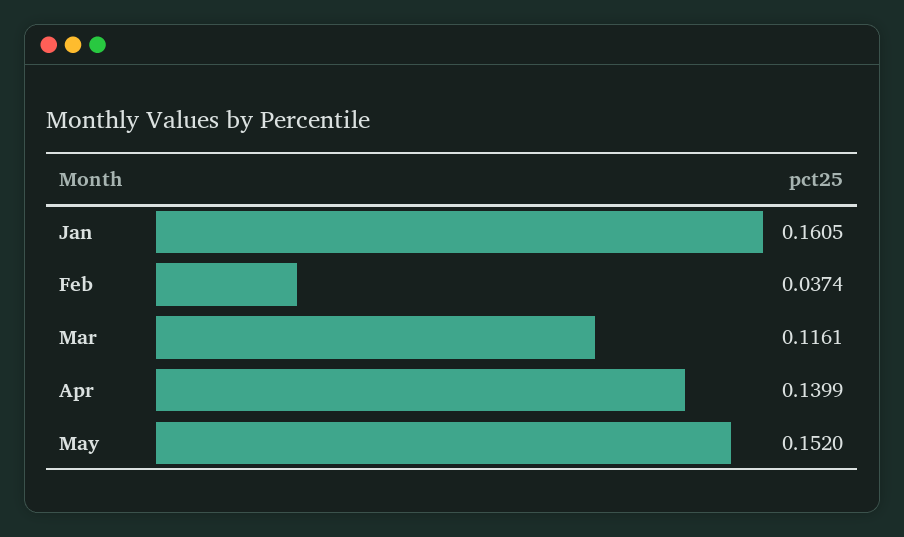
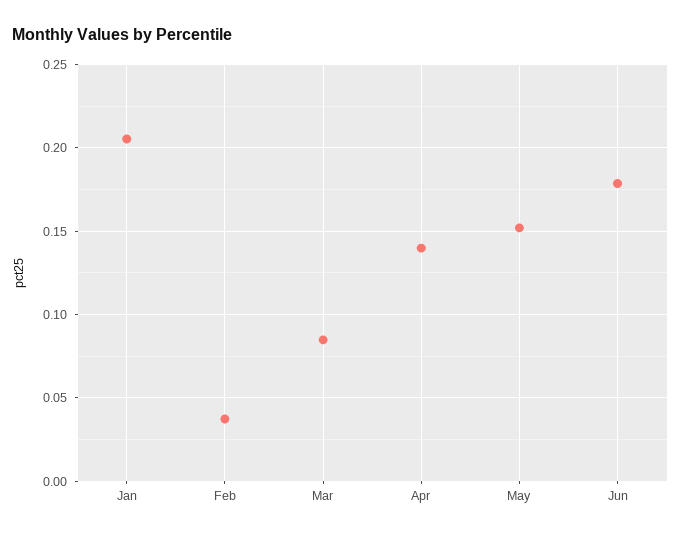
Jan: 0.1605 -> 0.205
Mar: 0.1161 -> 0.085
Jun: none -> 0.18

